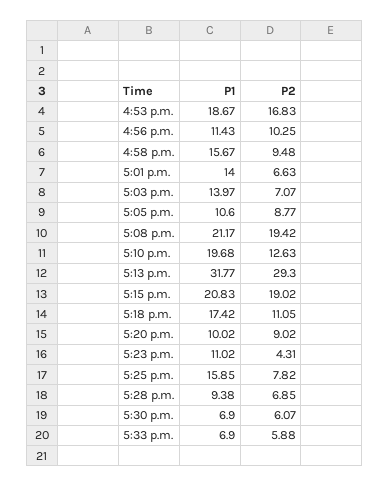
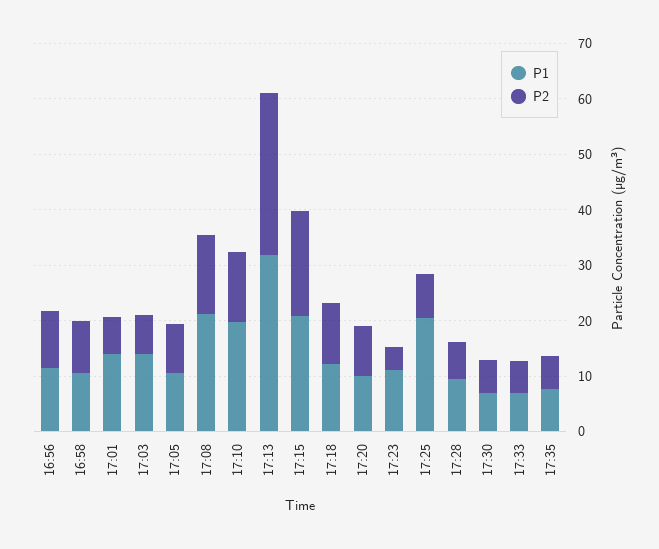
P1, 4:53 p.m.: 18.67 -> none
P2, 4:53 p.m.: 16.83 -> none
P1, 4:58 p.m.: 15.67 -> 10
P2, 5:08 p.m.: 19.42 -> 14
P1, 5:18 p.m.: 17.42 -> 12
P1, 5:25 p.m.: 15.85 -> 20
P1, 17:35: none -> 8
P2, 17:35: none -> 6

